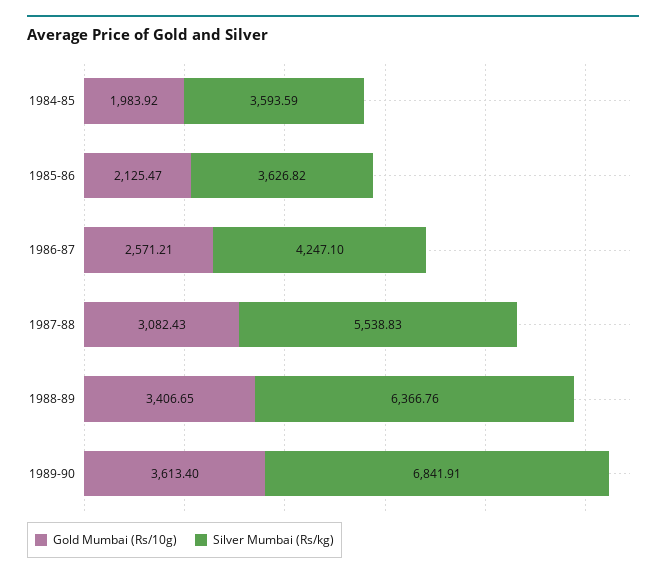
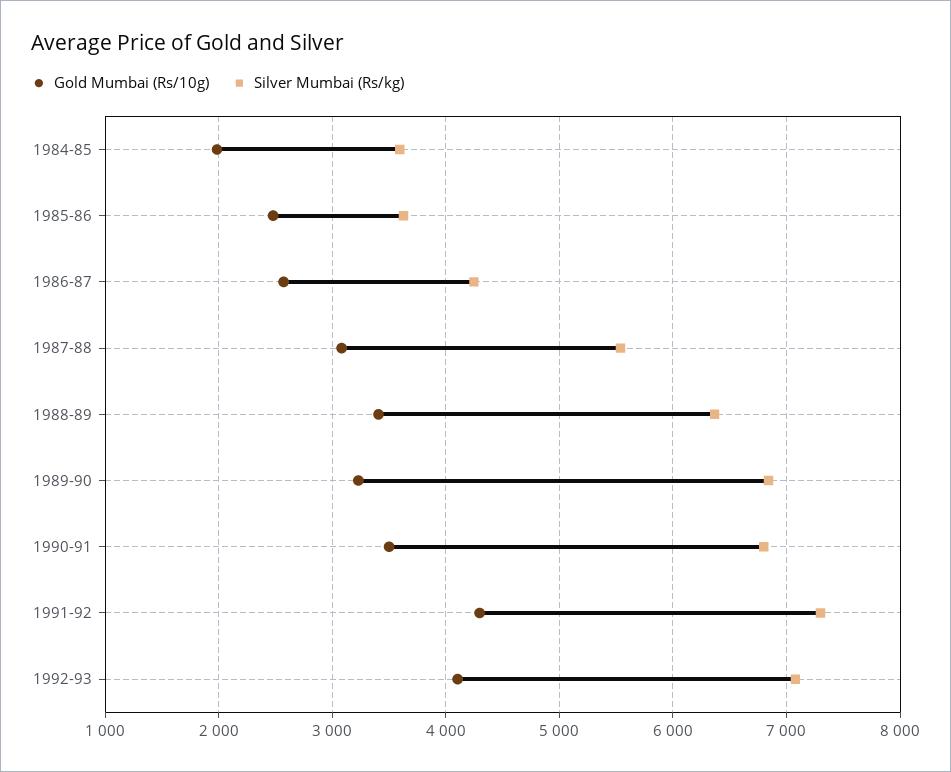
Gold Mumbai (Rs/10g), 1985-86: 2125.47 -> 2500
Gold Mumbai (Rs/10g), 1989-90: 3613.4 -> 3200
Gold Mumbai (Rs/10g), 1990-91: none -> 3500
Silver Mumbai (Rs/kg), 1990-91: none -> 6800
Gold Mumbai (Rs/10g), 1991-92: none -> 4300
Silver Mumbai (Rs/kg), 1991-92: none -> 7300
Gold Mumbai (Rs/10g), 1992-93: none -> 4100
Silver Mumbai (Rs/kg), 1992-93: none -> 7100

